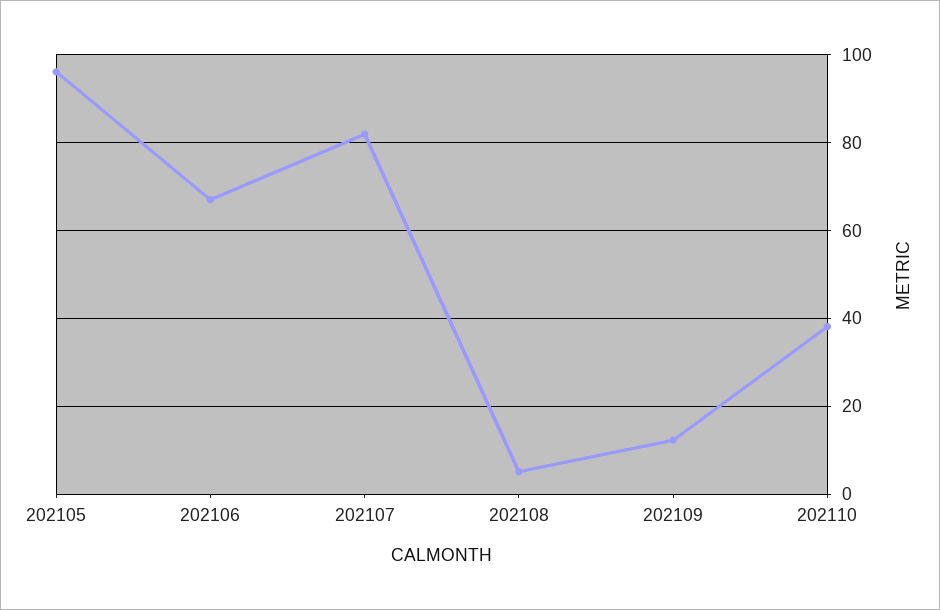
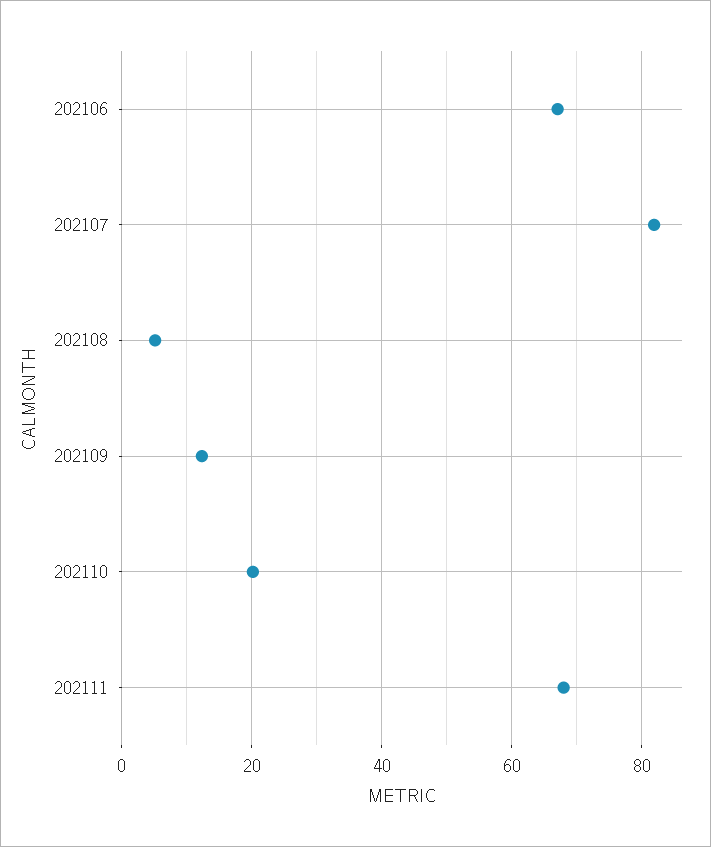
202105: 96 -> none
202110: 38 -> 20
202111: none -> 68

